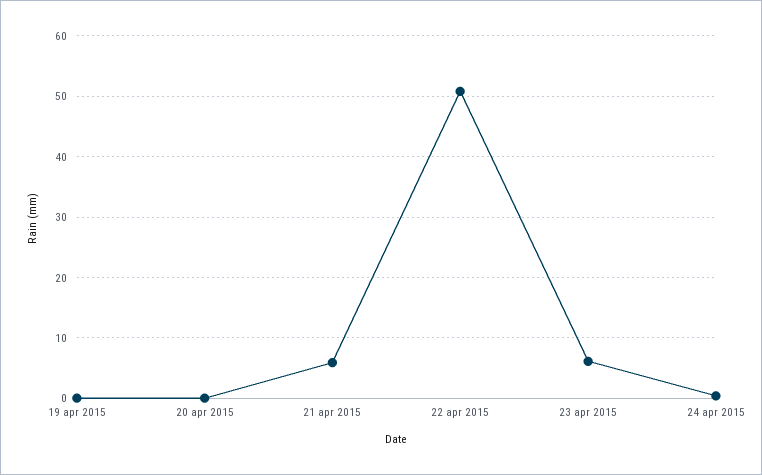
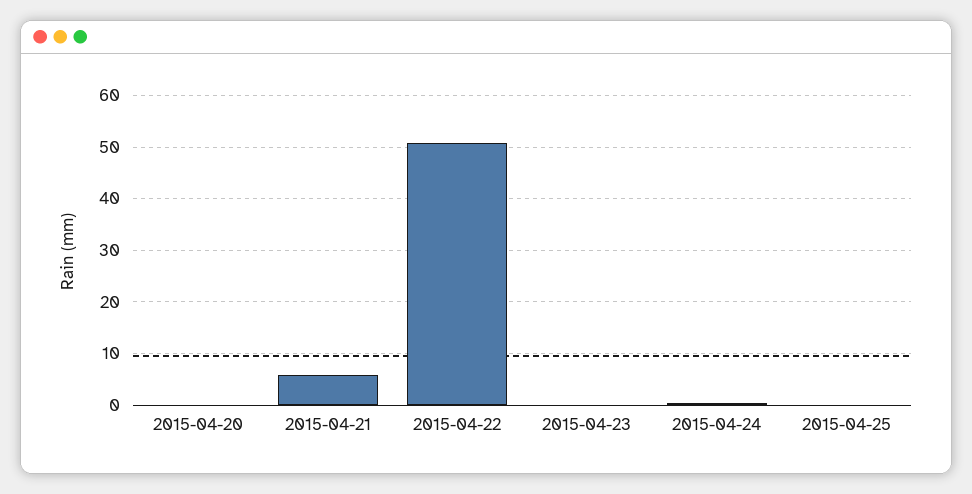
19 apr 2015: 0 -> none
23 apr 2015: 6 -> 0
2015-04-25: none -> 0

